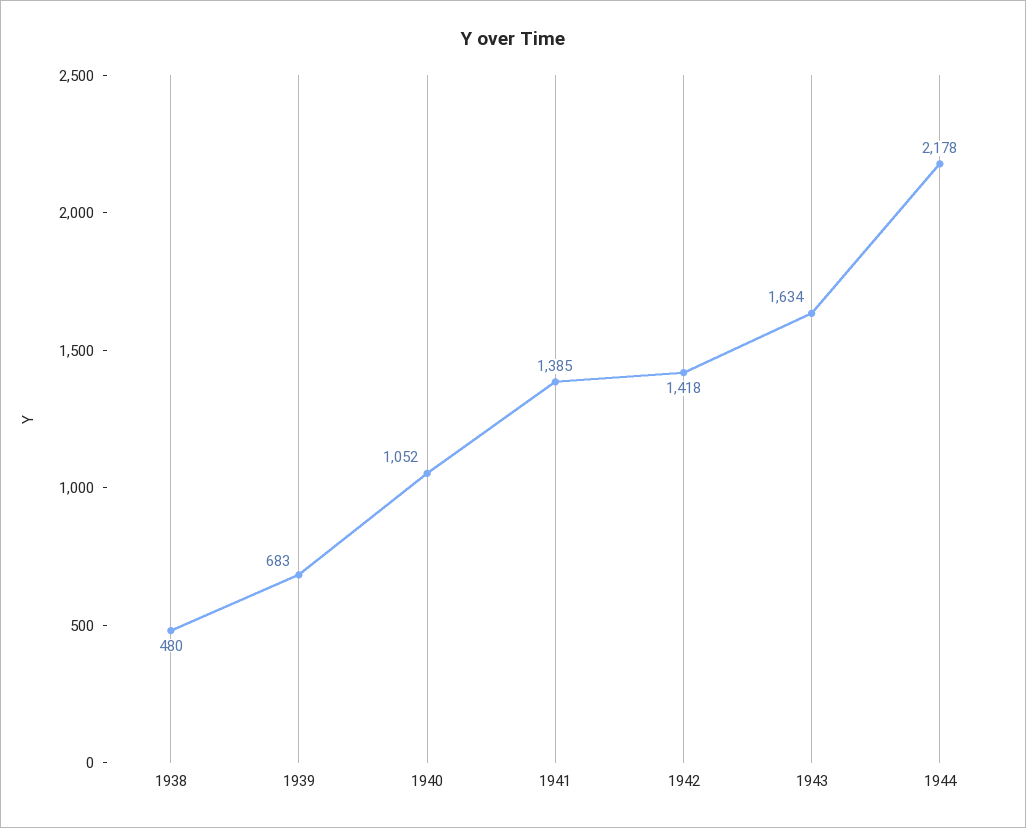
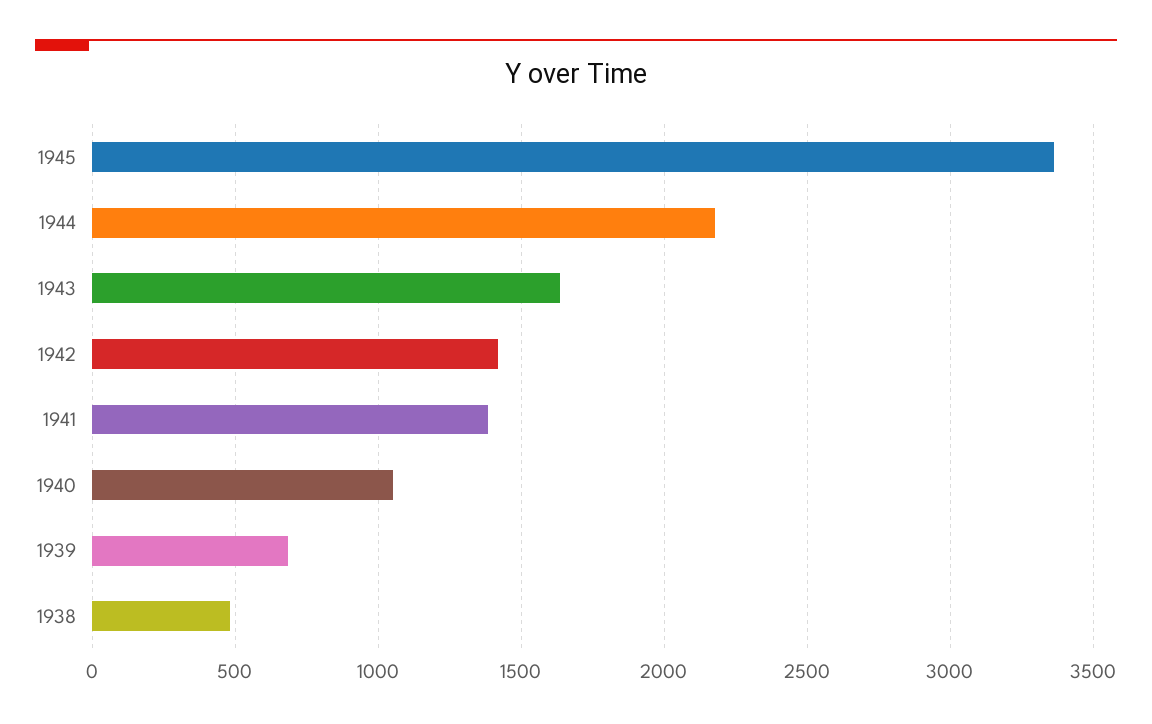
1945: none -> 3350

